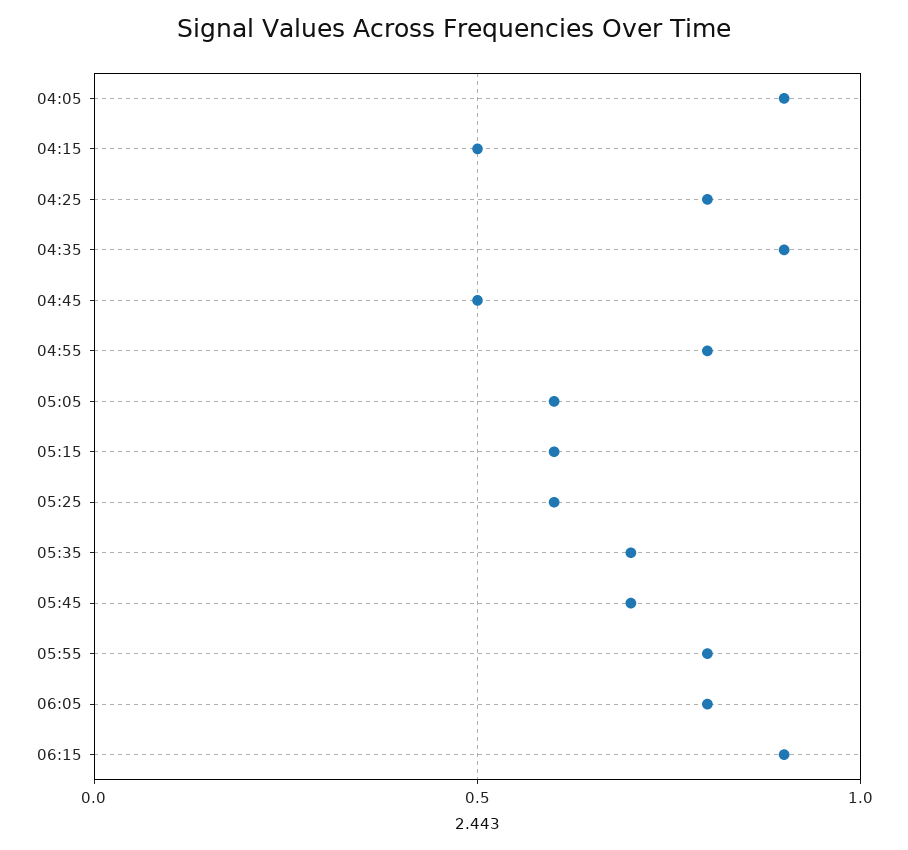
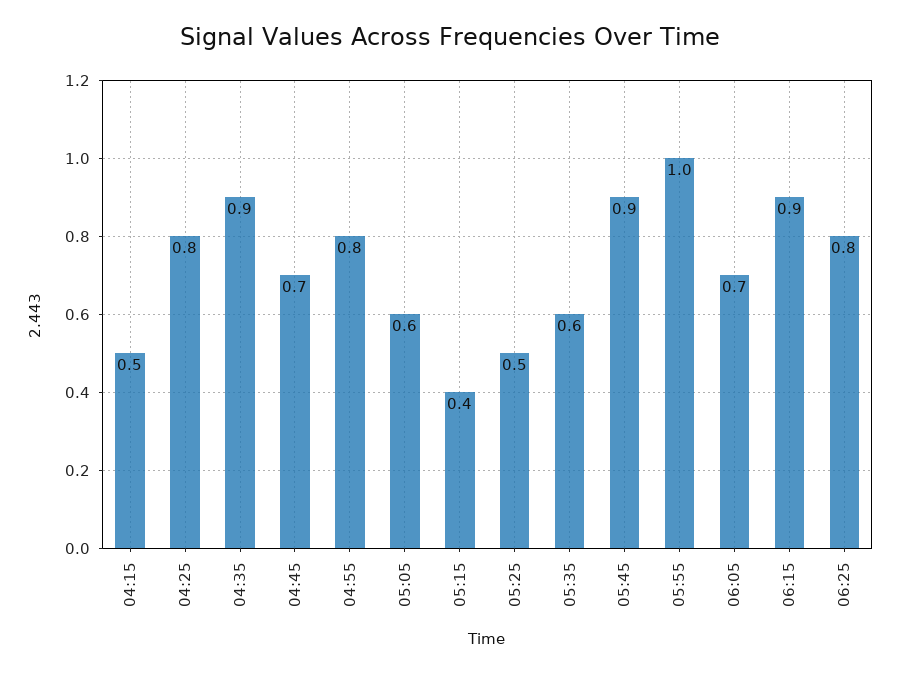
04:05: 0.9 -> none
04:45: 0.5 -> 0.7
05:15: 0.6 -> 0.4
05:25: 0.6 -> 0.5
05:35: 0.7 -> 0.6
05:45: 0.7 -> 0.9
05:55: 0.8 -> 1
06:05: 0.8 -> 0.7
06:25: none -> 0.8

